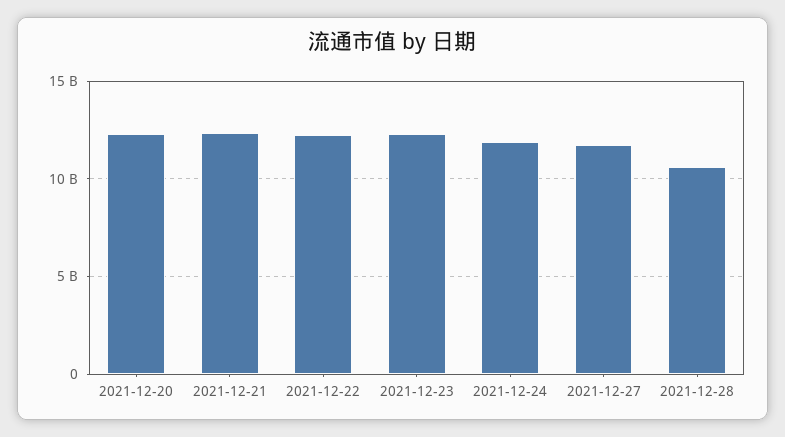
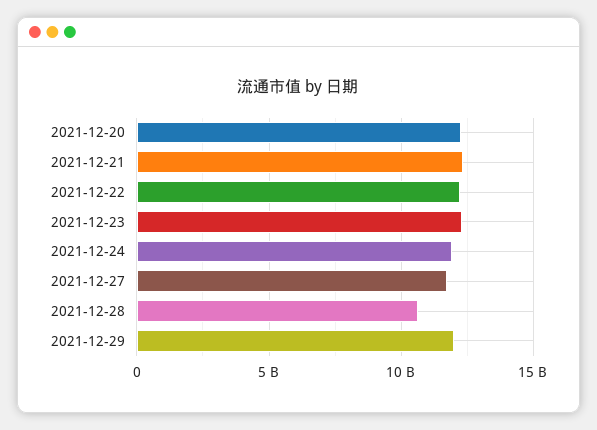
2021-12-29: none -> 12000000000

